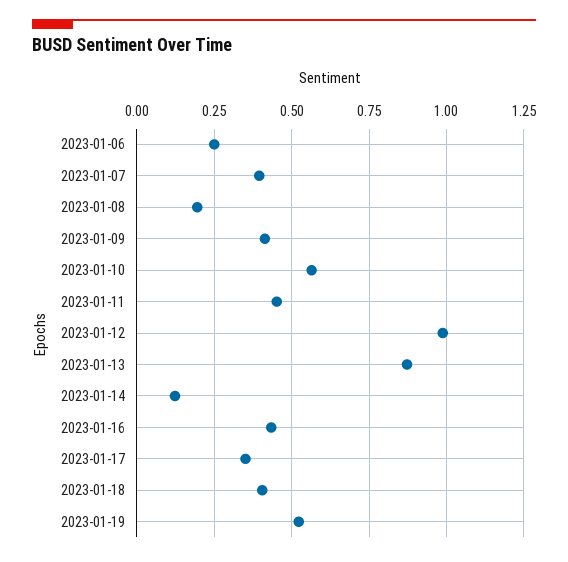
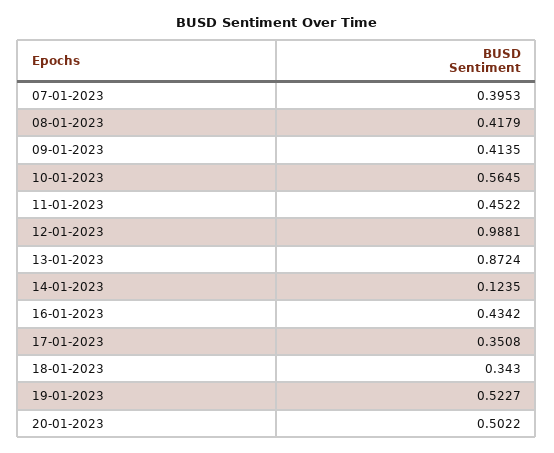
2023-01-06: 0.25 -> none
2023-01-08: 0.2 -> 0.4179
2023-01-18: 0.4 -> 0.343
20-01-2023: none -> 0.5022

